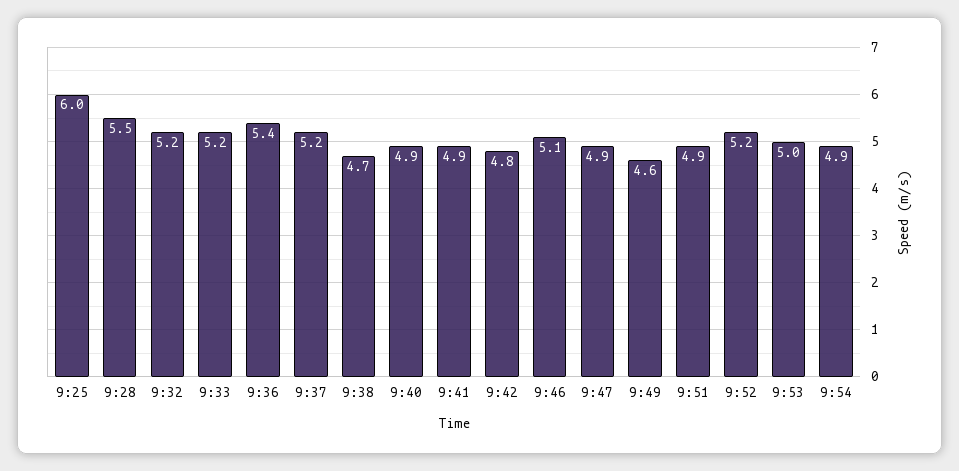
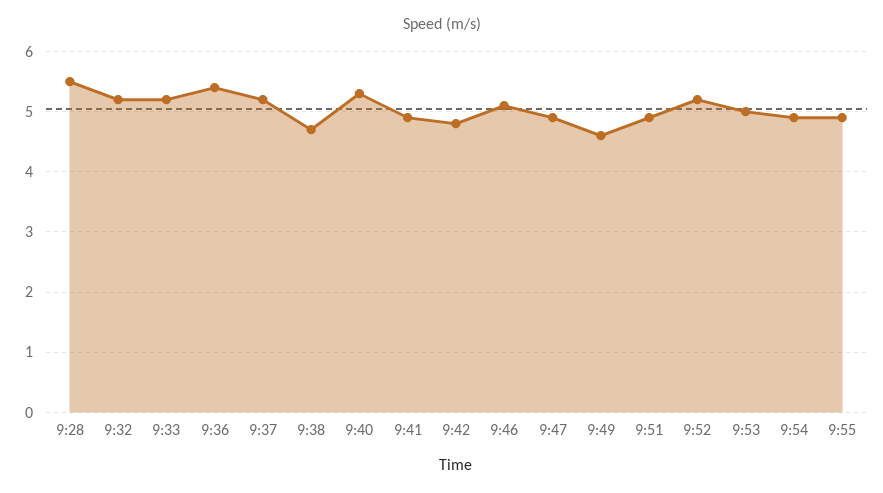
9:25: 6 -> none
9:40: 4.9 -> 5.3
9:55: none -> 4.9

